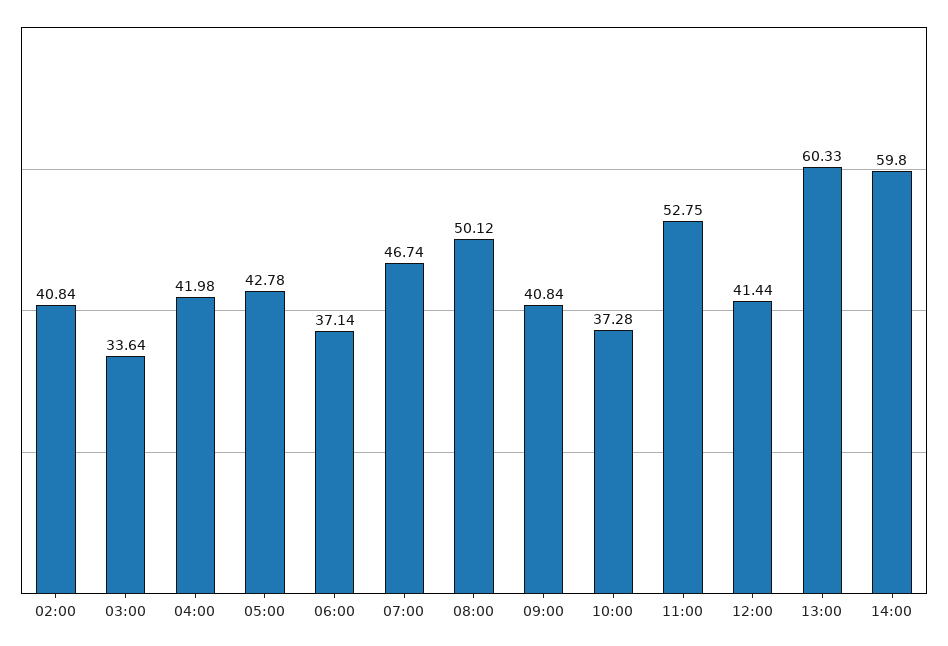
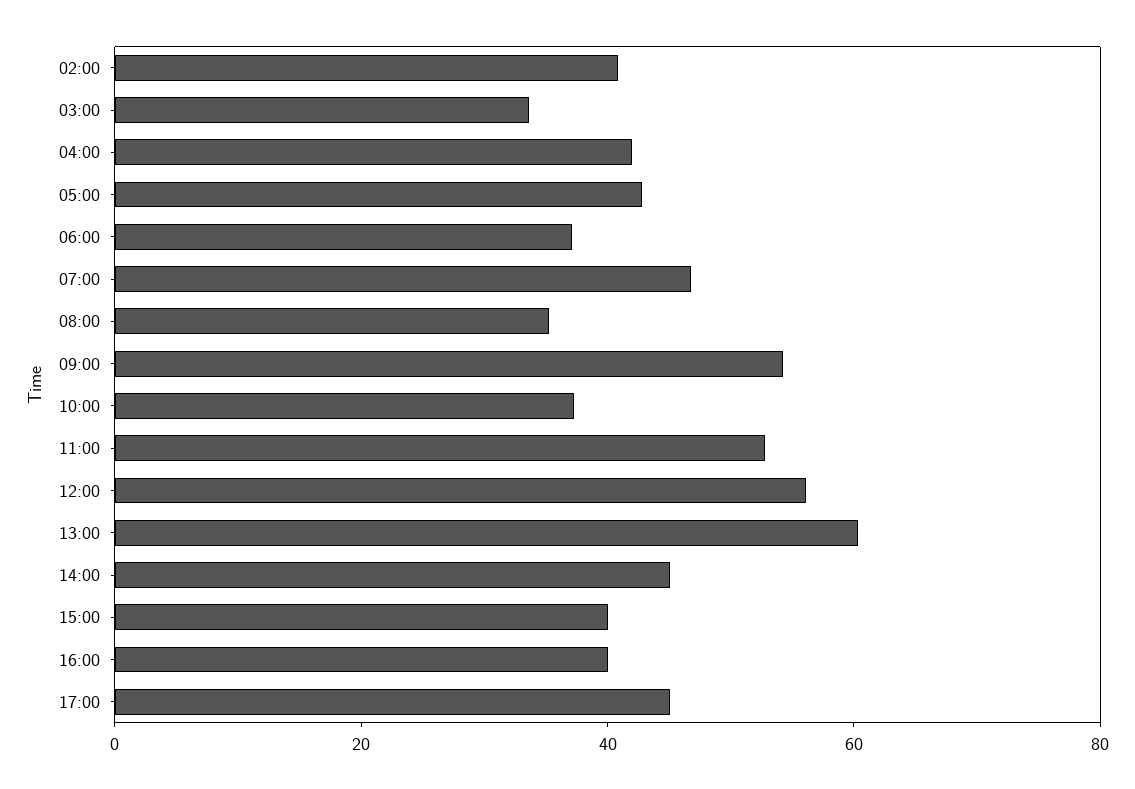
08:00: 50.12 -> 35
09:00: 40.84 -> 55
12:00: 41.44 -> 55
14:00: 59.8 -> 45
15:00: none -> 40
16:00: none -> 40
17:00: none -> 45

